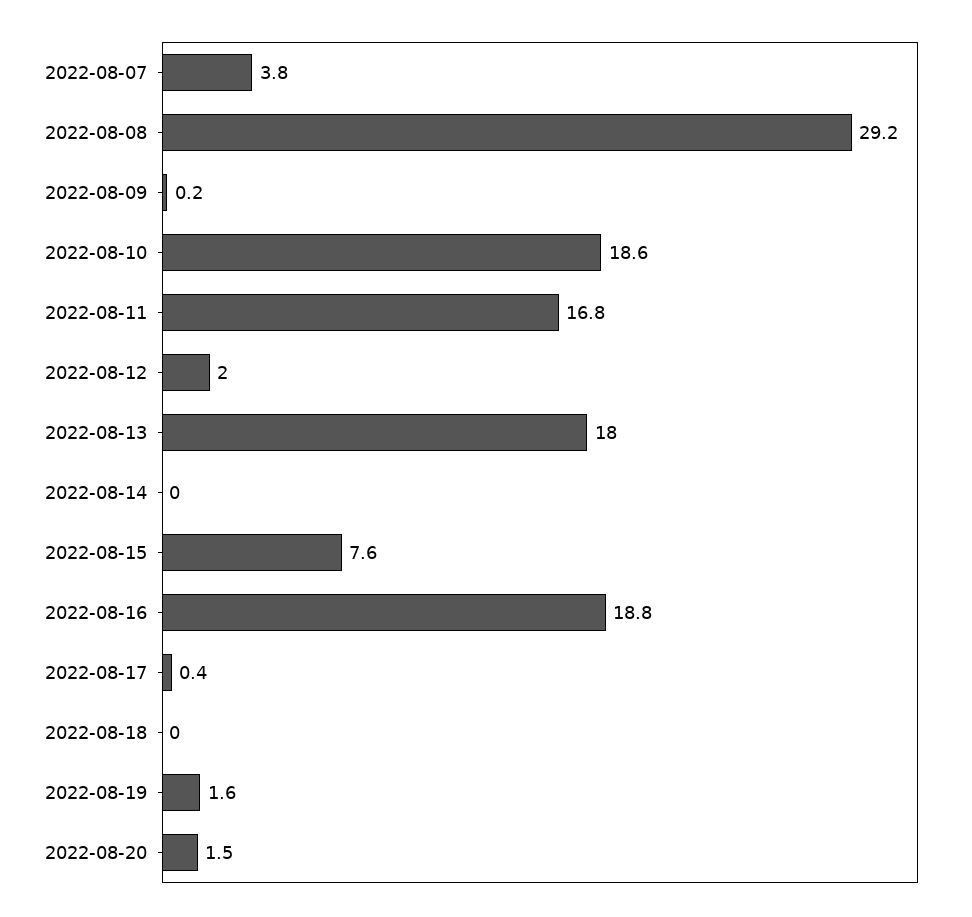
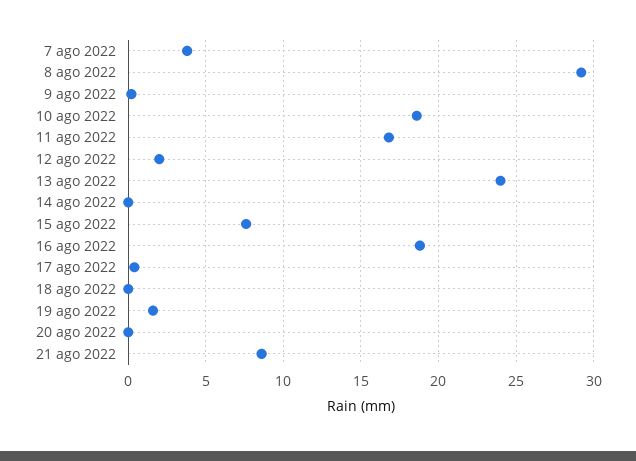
2022-08-13: 18 -> 24
2022-08-20: 1.5 -> 0
21 ago 2022: none -> 8.5

